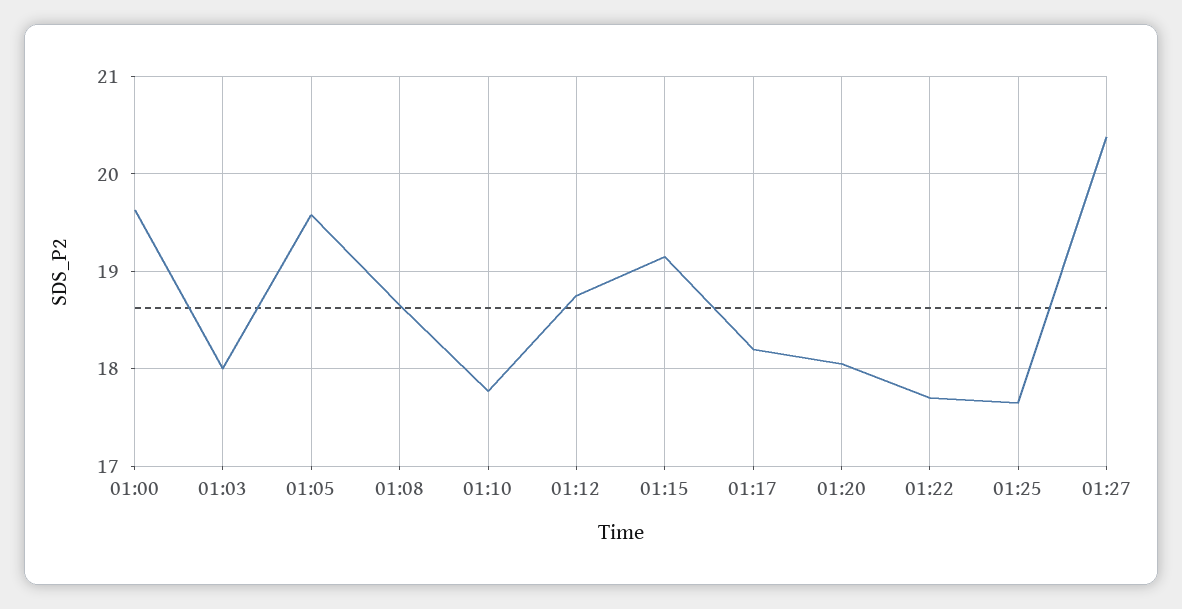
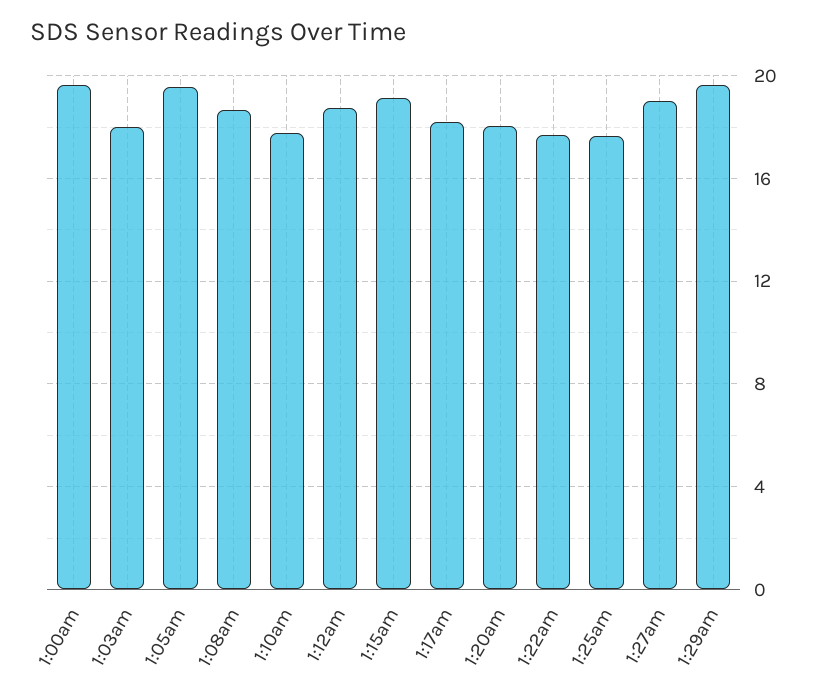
01:27: 20.4 -> 19
1:29am: none -> 19.5

